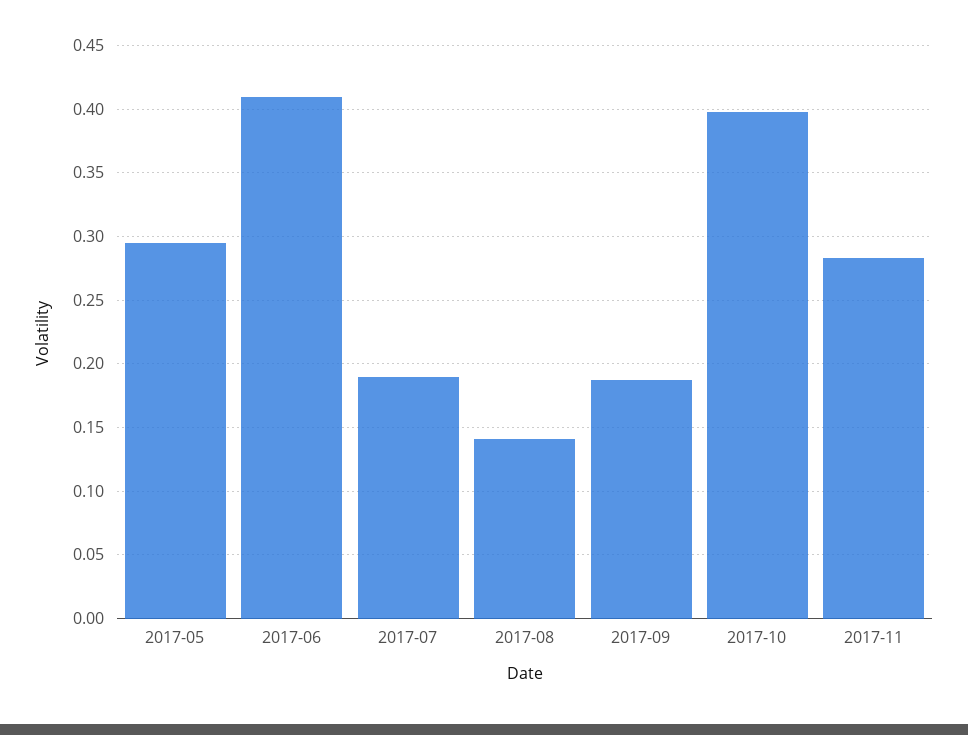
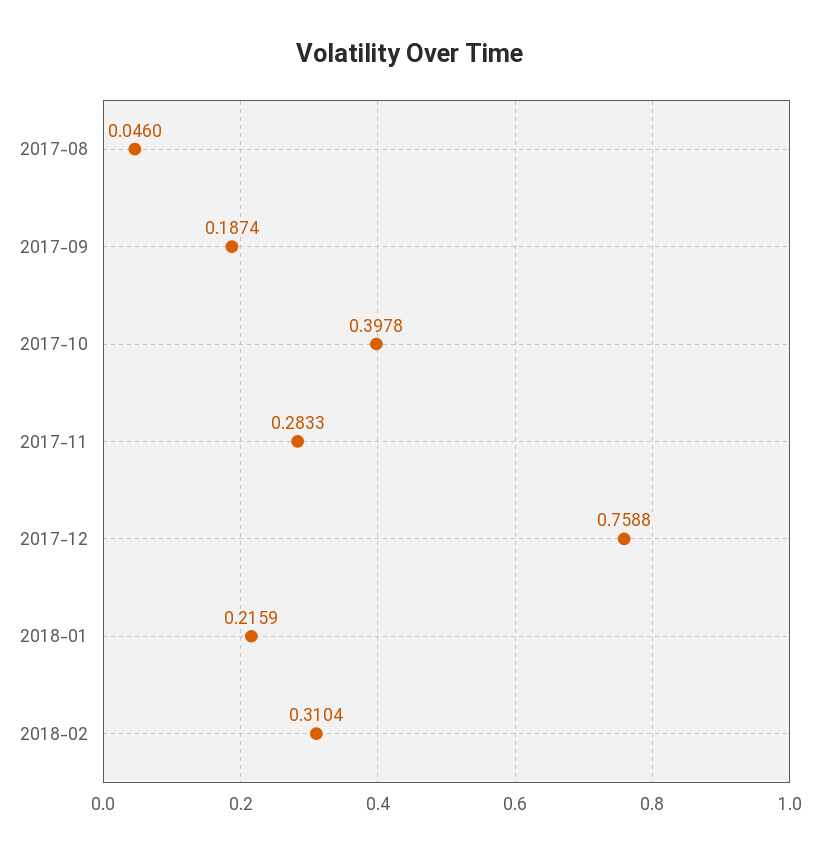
2017-05: 0.295 -> none
2017-06: 0.41 -> none
2017-07: 0.19 -> none
2017-08: 0.14 -> 0.046
2017-12: none -> 0.7588
2018-01: none -> 0.2159
2018-02: none -> 0.3104

